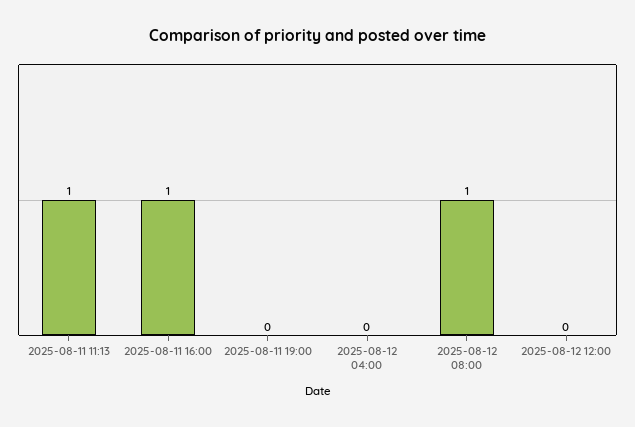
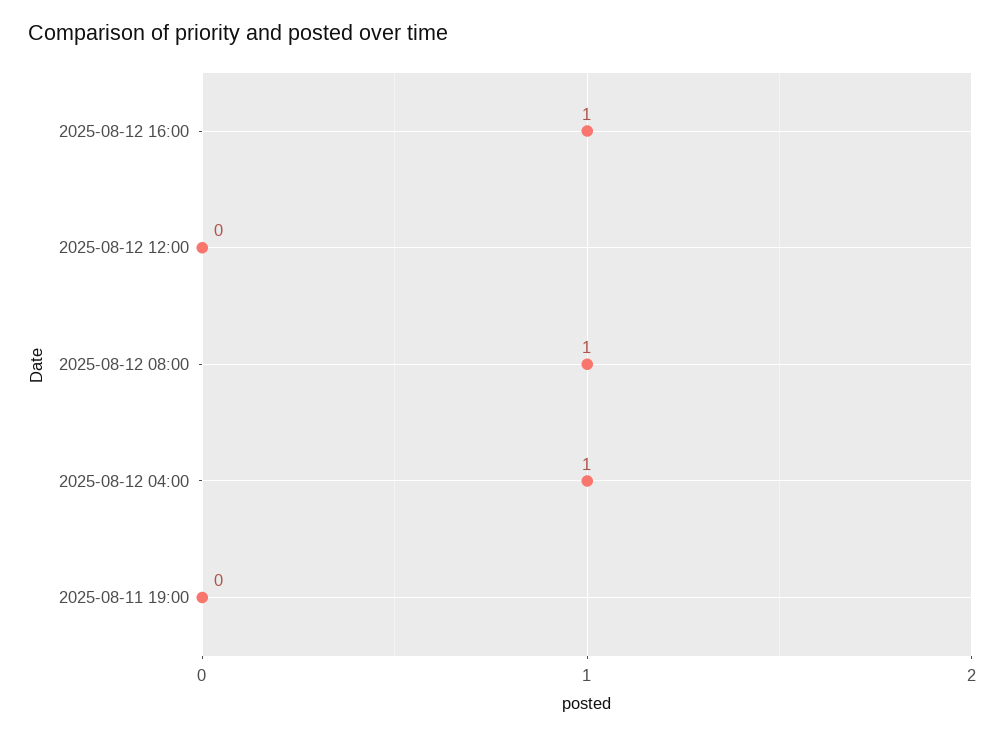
2025-08-11 11:13: 1 -> none
2025-08-11 16:00: 1 -> none
2025-08-12 04:00: 0 -> 1
2025-08-12 16:00: none -> 1

